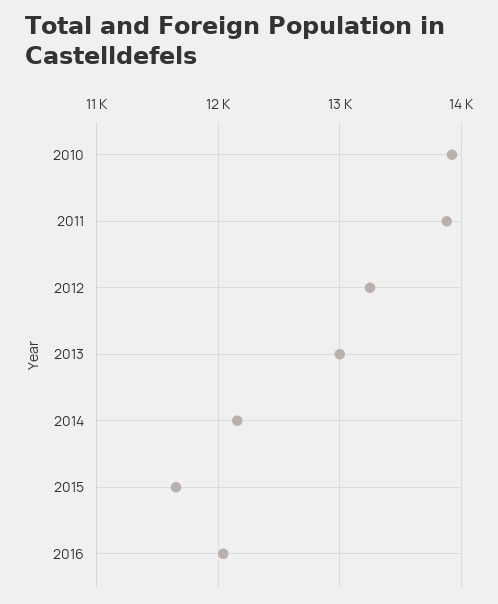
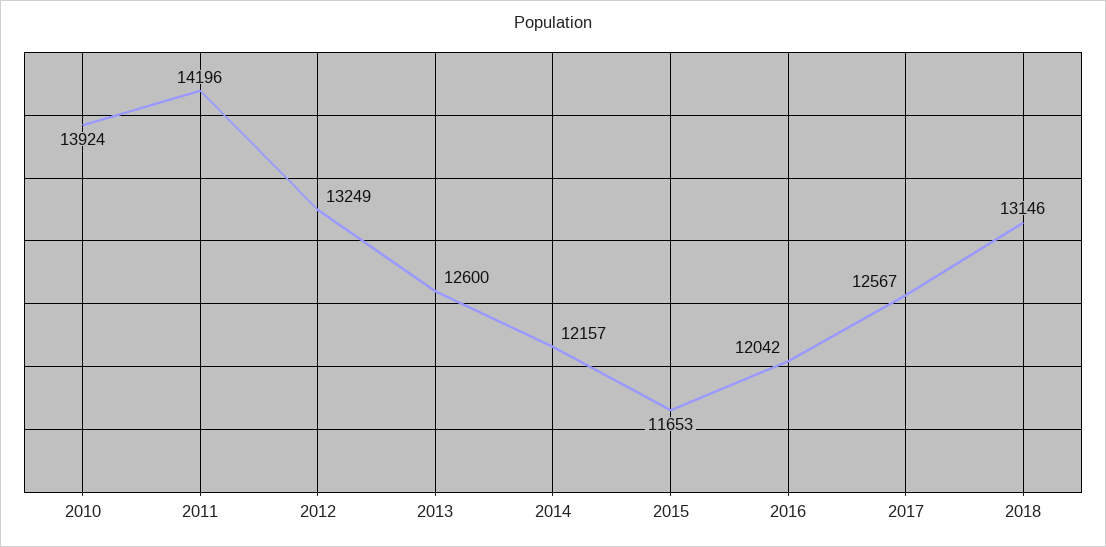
2011: 13900 -> 14196
2013: 13000 -> 12600
2017: none -> 12567
2018: none -> 13146

